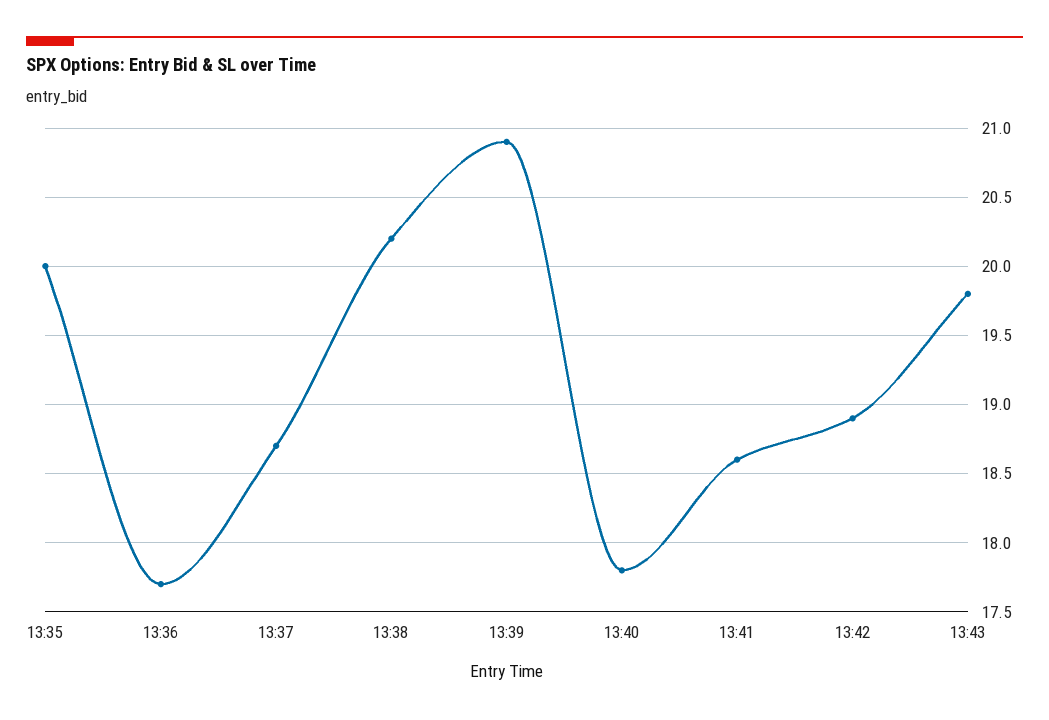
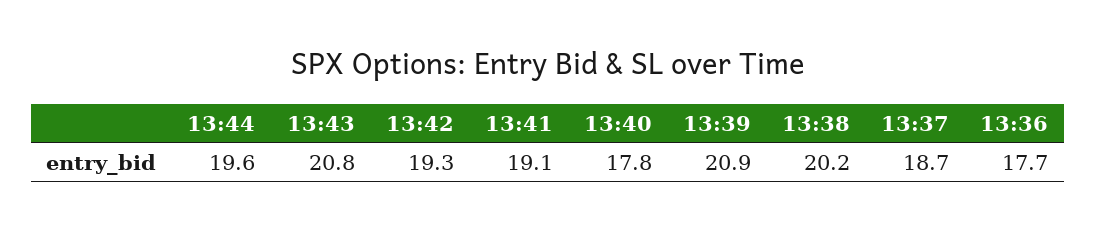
13:35: 20 -> none
13:41: 18.6 -> 19.1
13:42: 18.9 -> 19.3
13:43: 19.8 -> 20.8
13:44: none -> 19.6

